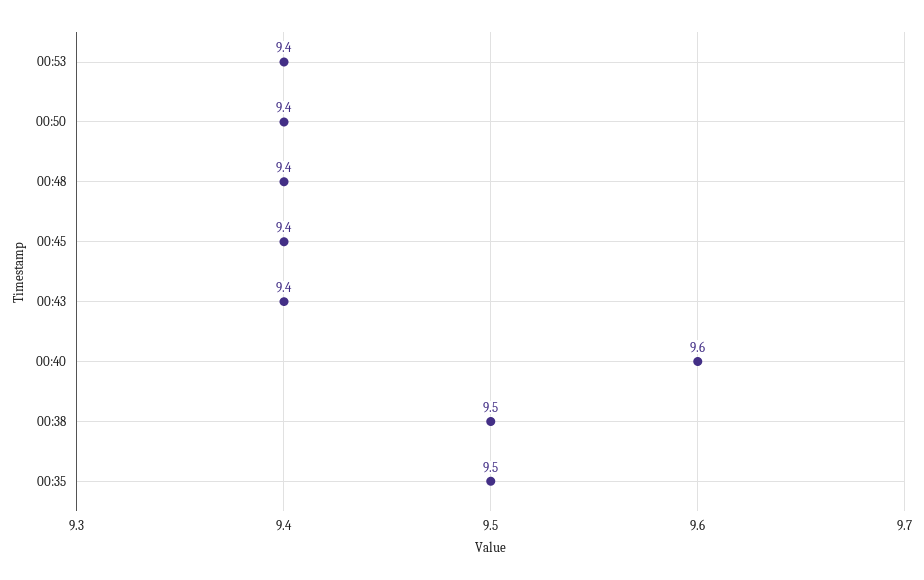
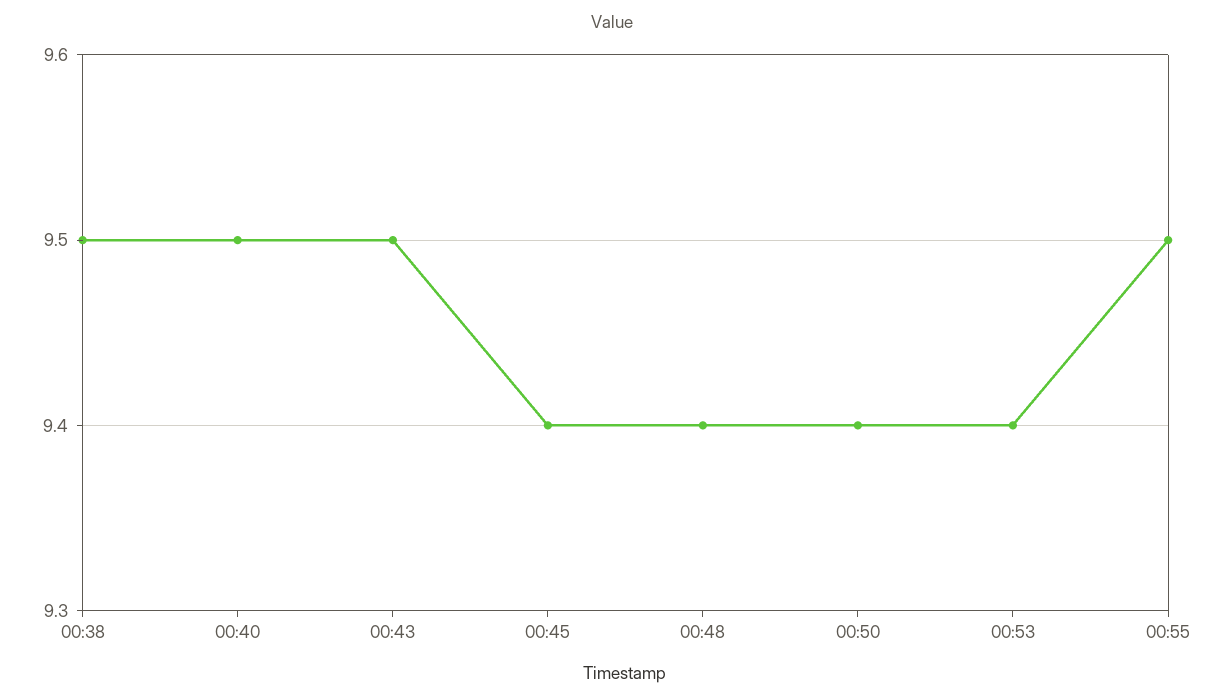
00:43: 9.4 -> 9.5
00:40: 9.6 -> 9.5
00:35: 9.5 -> none
00:55: none -> 9.5

